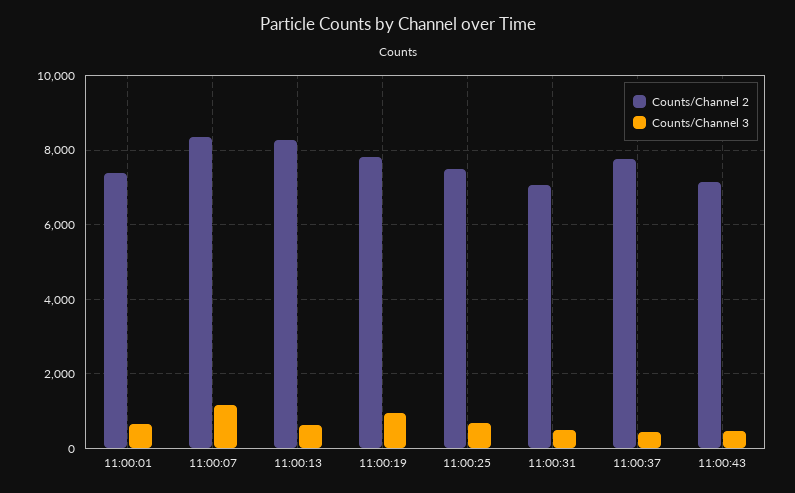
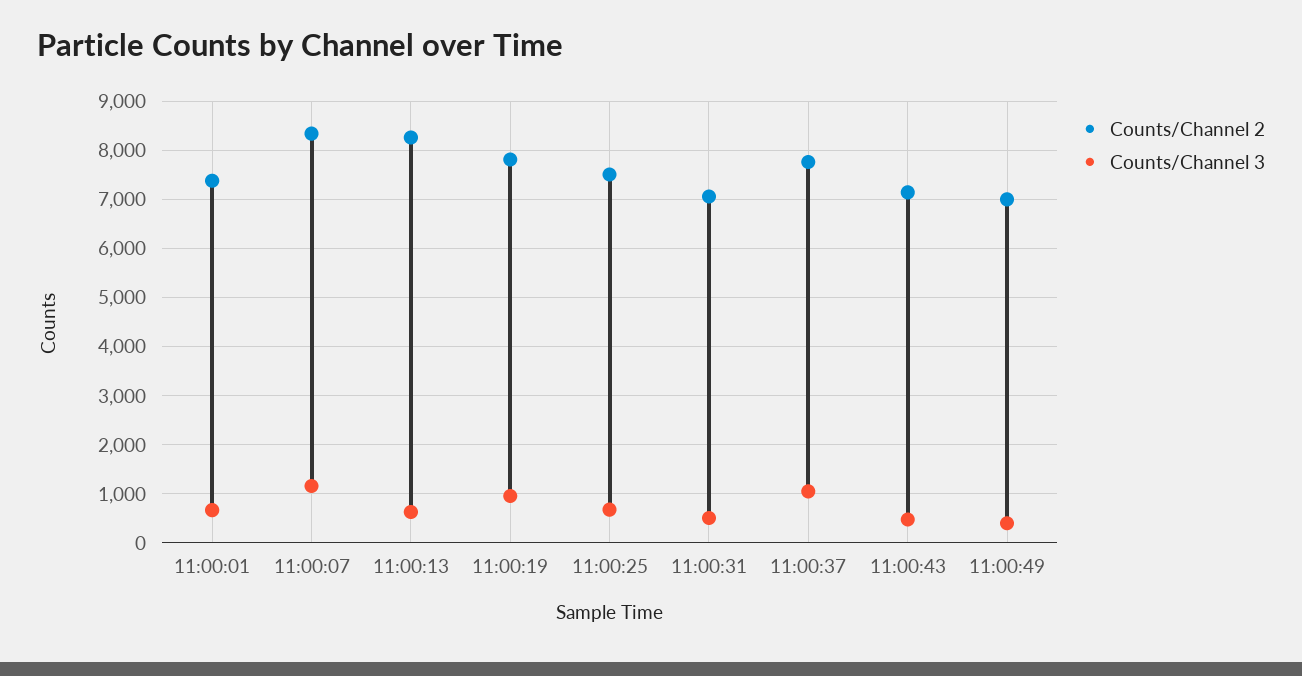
Counts/Channel 3, 11:00:37: 400 -> 1000
Counts/Channel 2, 11:00:49: none -> 7000
Counts/Channel 3, 11:00:49: none -> 400

